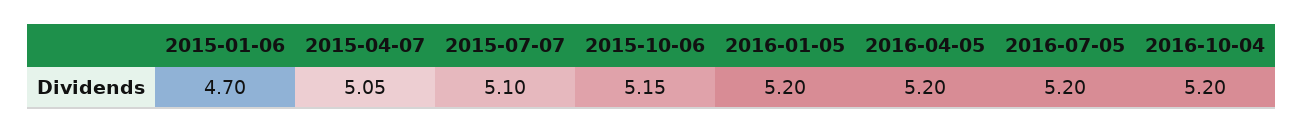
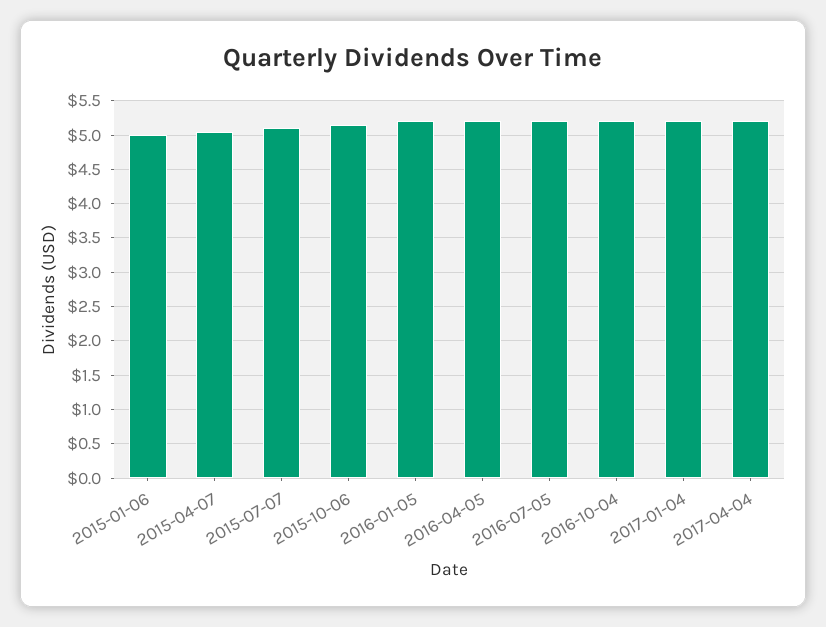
2015-01-06: 4.7 -> 5
2017-01-04: none -> 5.2
2017-04-04: none -> 5.2

